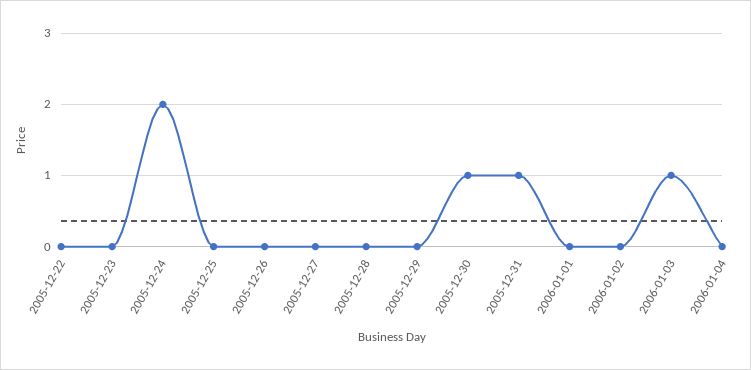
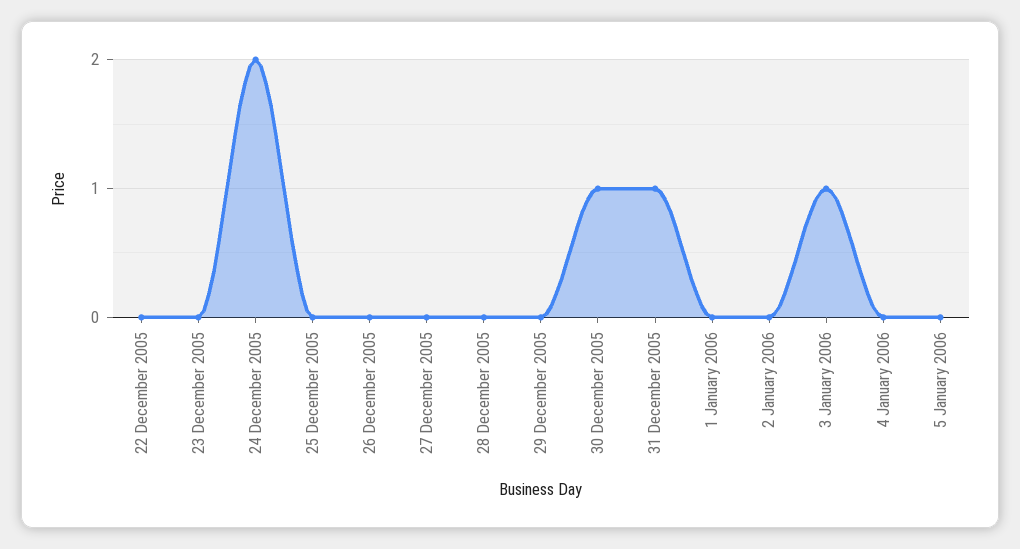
5 January 2006: none -> 0

